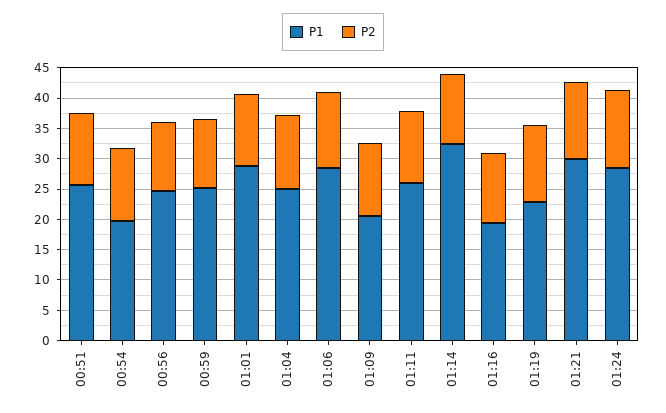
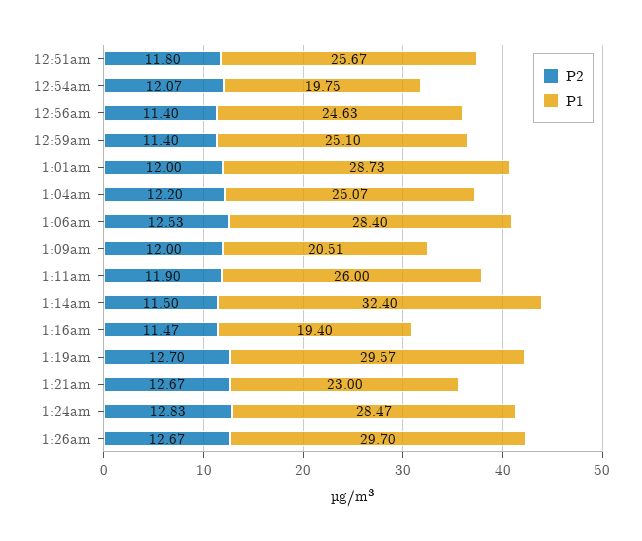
P1, 01:19: 22.5 -> 29.57
P1, 01:21: 30 -> 23
P2, 1:26am: none -> 12.67
P1, 1:26am: none -> 29.7

